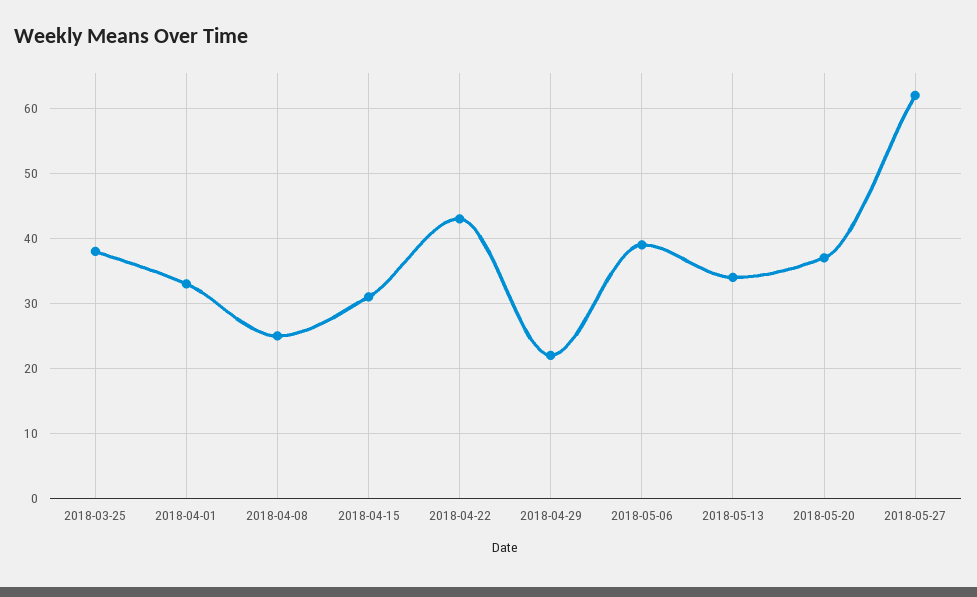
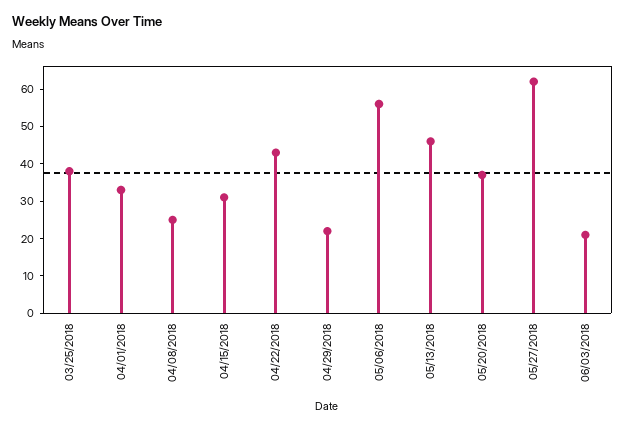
2018-05-06: 39 -> 55
2018-05-13: 34 -> 45
06/03/2018: none -> 20

